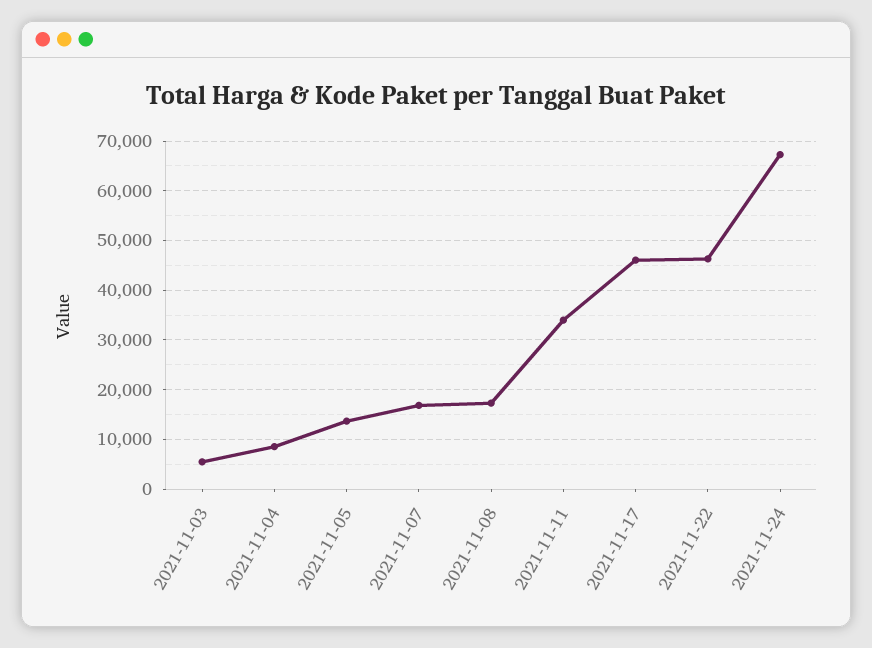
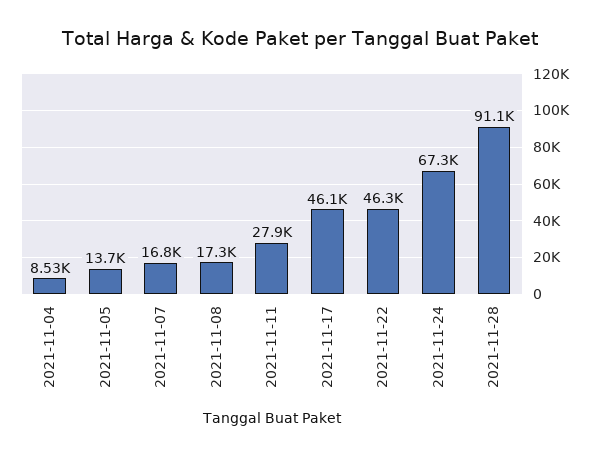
2021-11-03: 6000 -> none
2021-11-11: 34000 -> 27900
2021-11-28: none -> 91100

